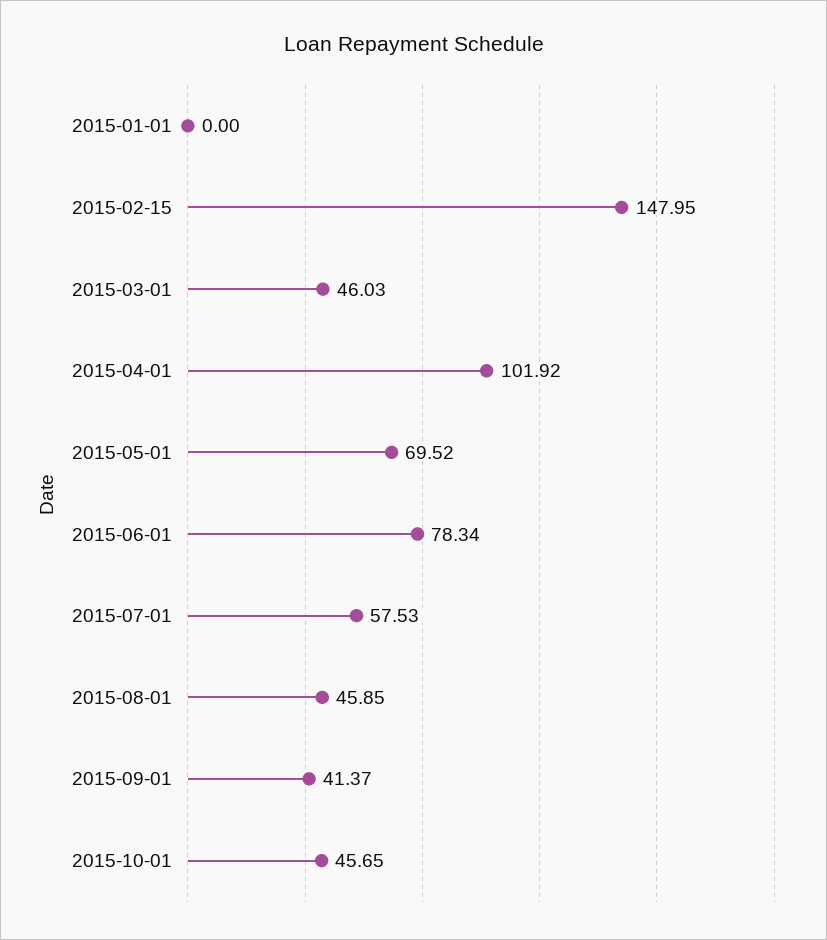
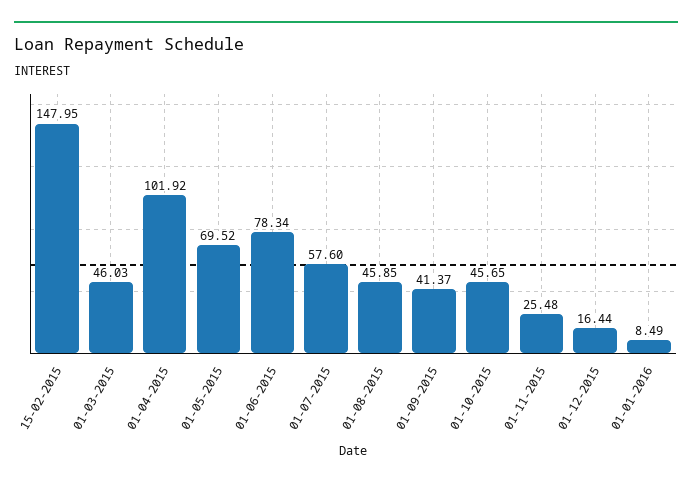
2015-01-01: 0 -> none
2015-07-01: 57.53 -> 57.6
01-11-2015: none -> 25.48
01-12-2015: none -> 16.44
01-01-2016: none -> 8.49

